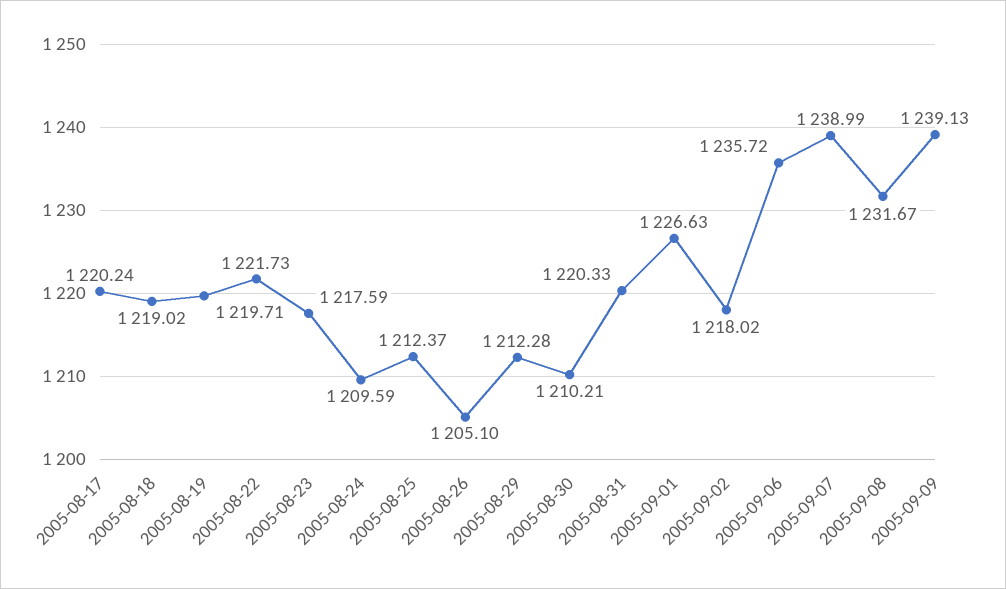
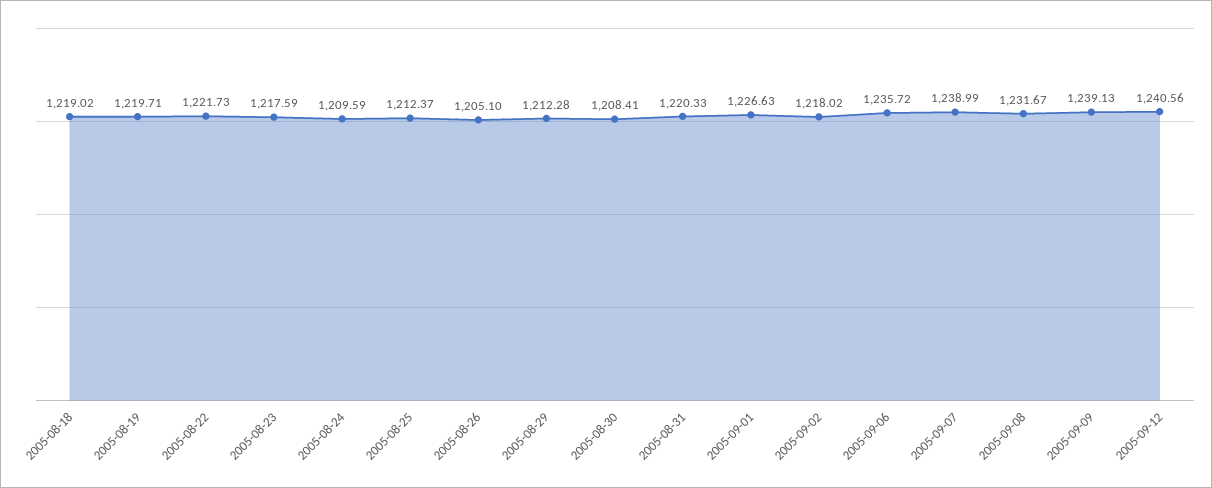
2005-08-17: 1220.24 -> none
2005-08-30: 1210.21 -> 1208.41
2005-09-12: none -> 1240.56

